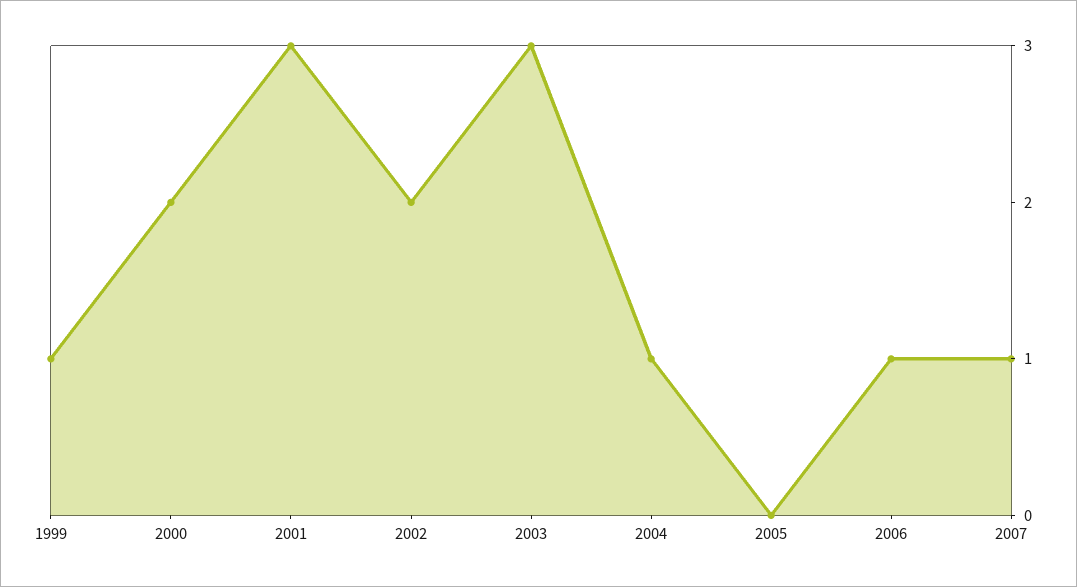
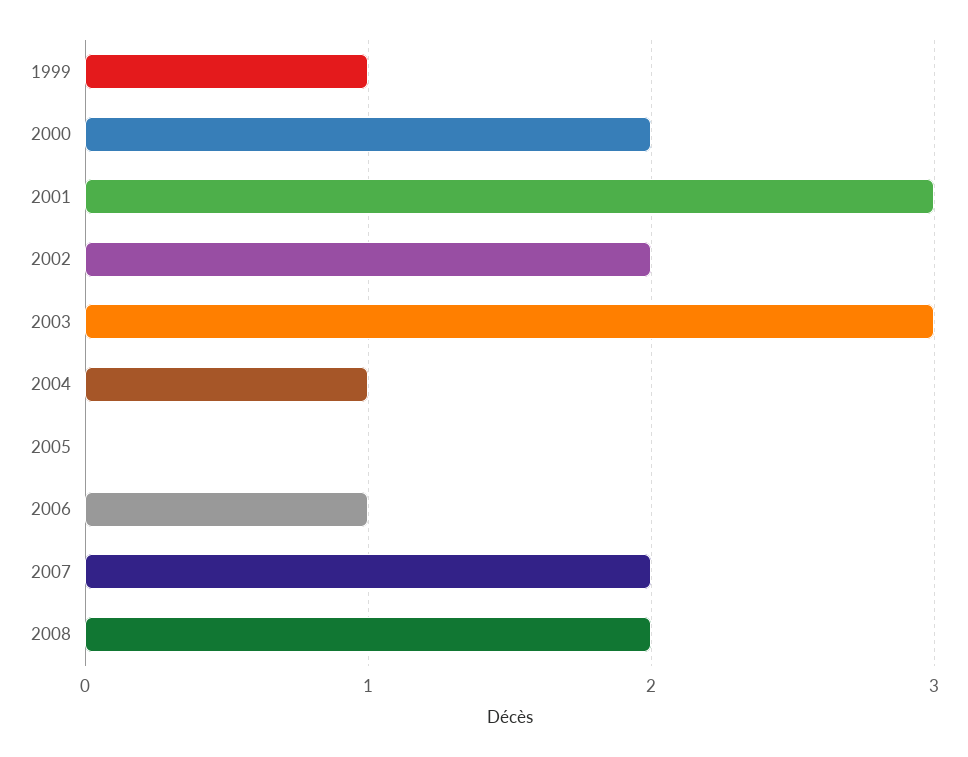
2007: 1 -> 2
2008: none -> 2

